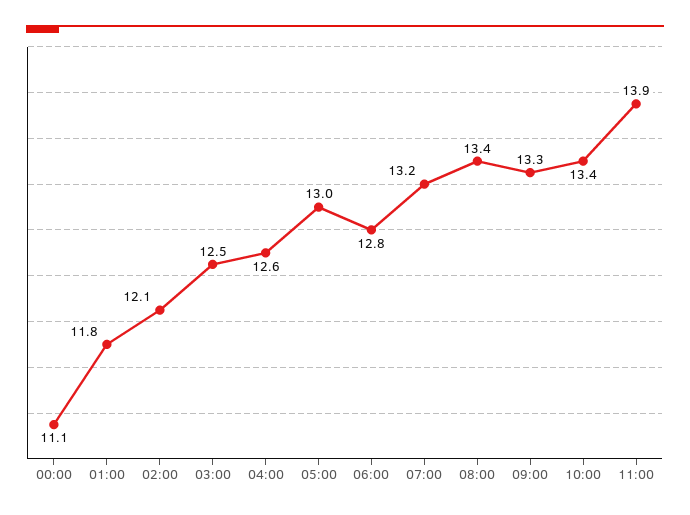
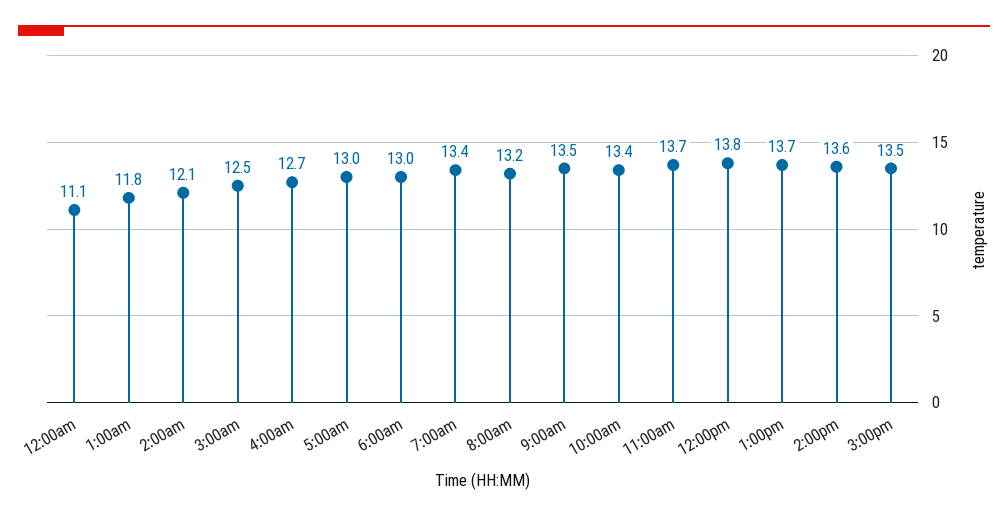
04:00: 12.6 -> 12.7
06:00: 12.8 -> 13
07:00: 13.2 -> 13.4
08:00: 13.4 -> 13.2
09:00: 13.3 -> 13.5
11:00: 13.9 -> 13.7
12:00pm: none -> 13.8
1:00pm: none -> 13.7
2:00pm: none -> 13.6
3:00pm: none -> 13.5

